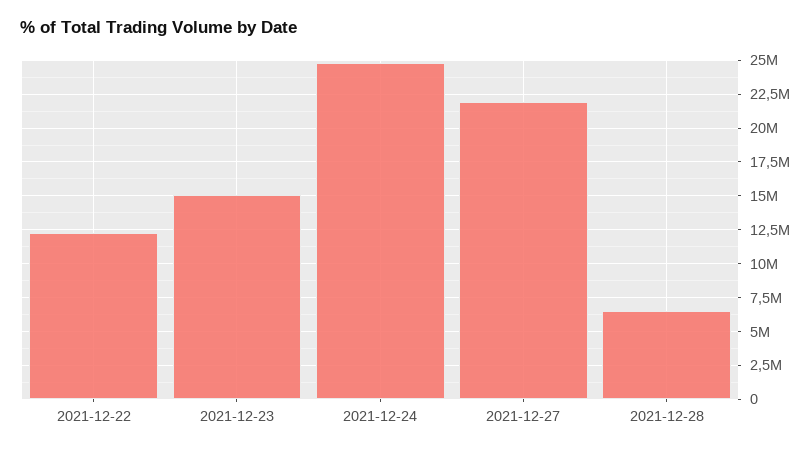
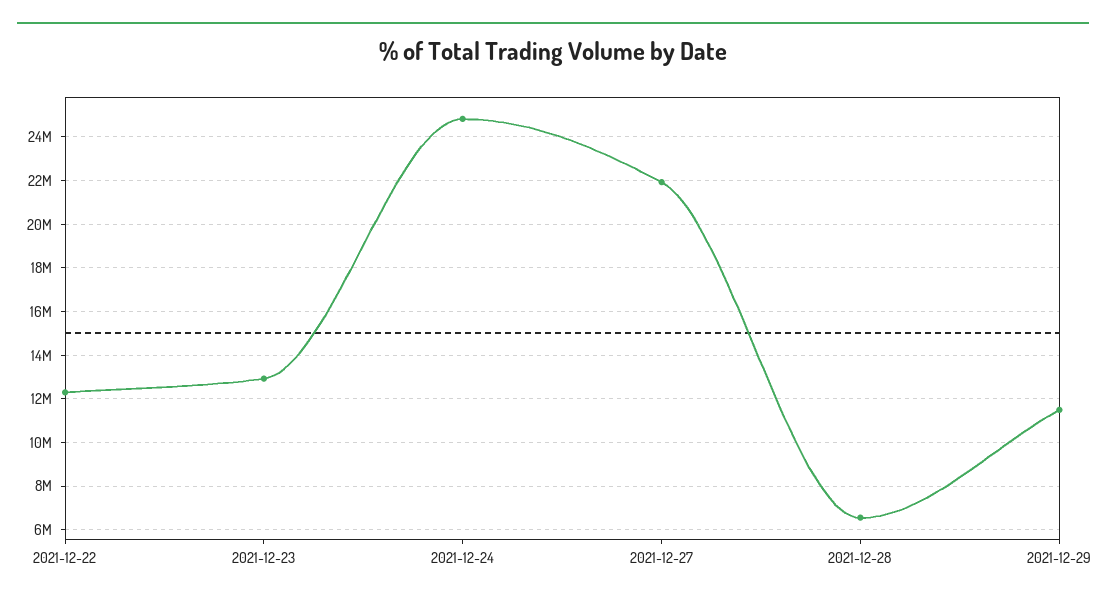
2021-12-23: 15000000 -> 13000000
2021-12-29: none -> 11500000

